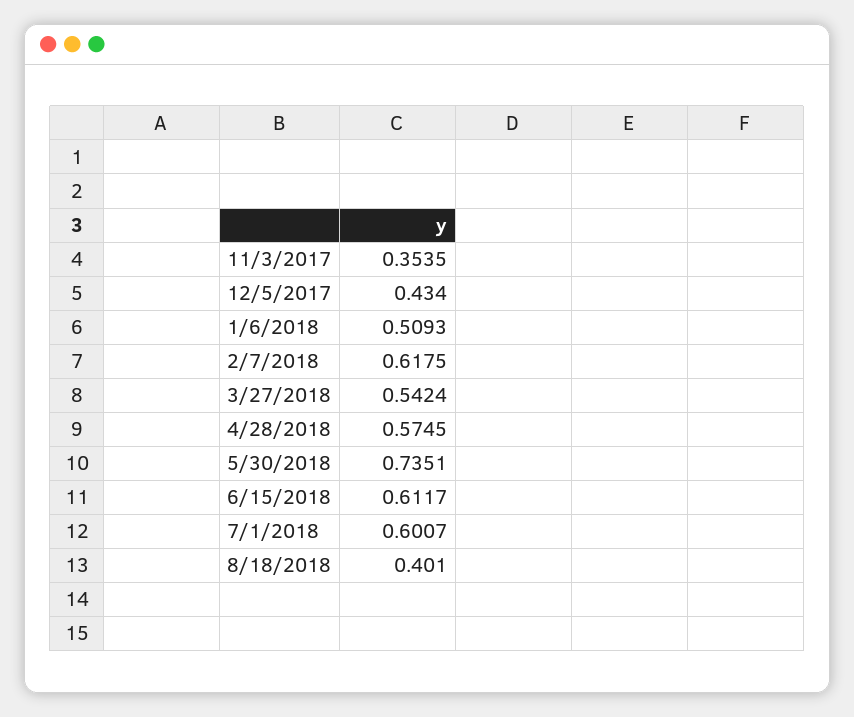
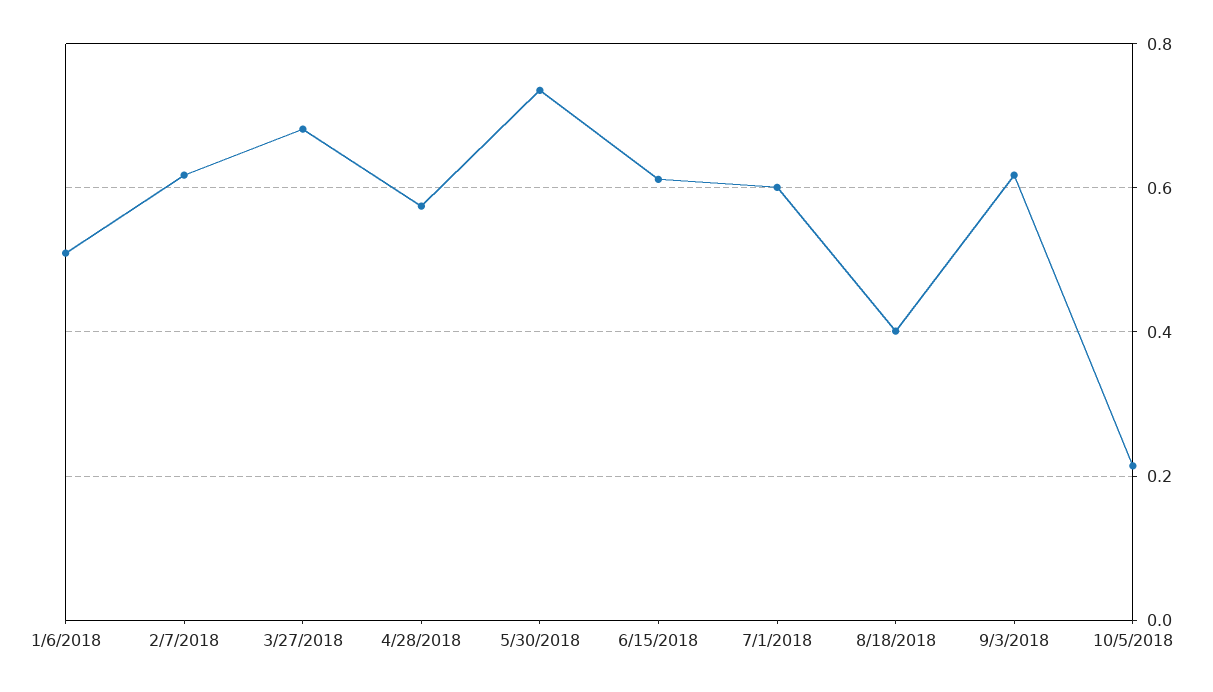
11/3/2017: 0.3535 -> none
12/5/2017: 0.434 -> none
3/27/2018: 0.5424 -> 0.68
9/3/2018: none -> 0.62
10/5/2018: none -> 0.22

